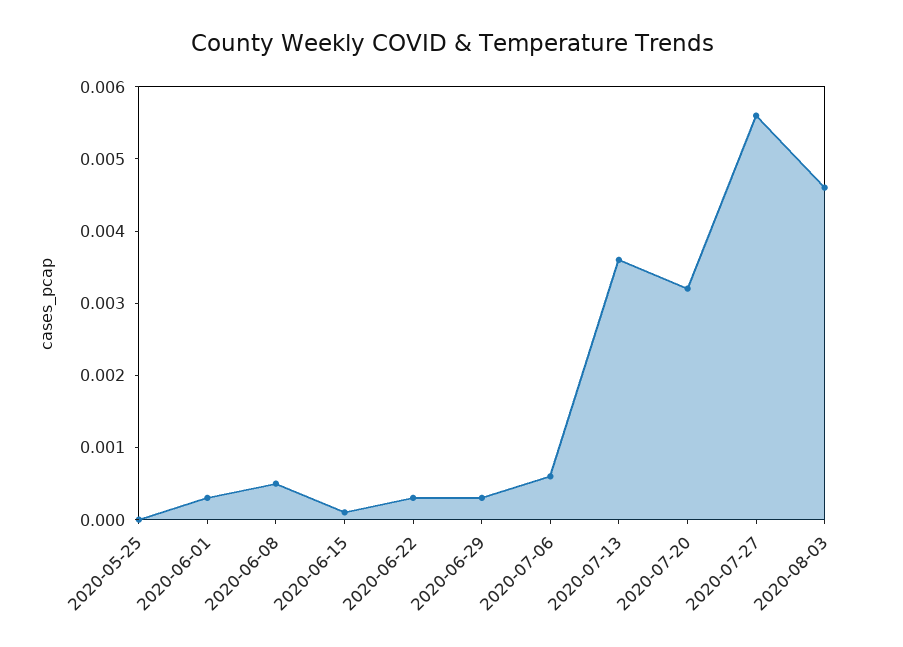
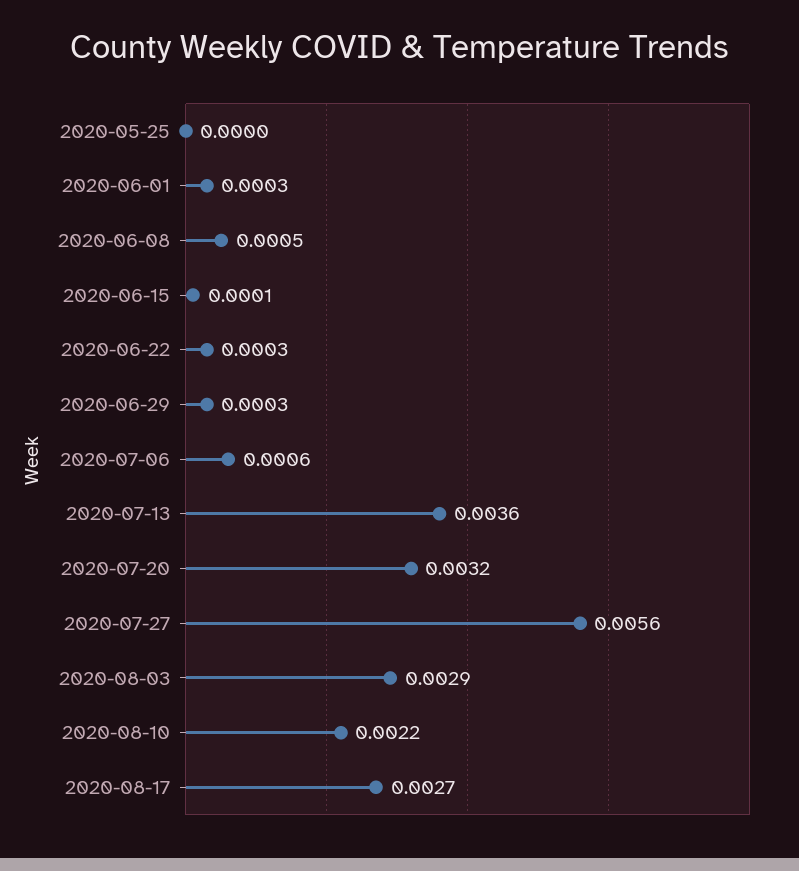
2020-08-03: 0.0045 -> 0.0029
2020-08-10: none -> 0.0022
2020-08-17: none -> 0.0027

